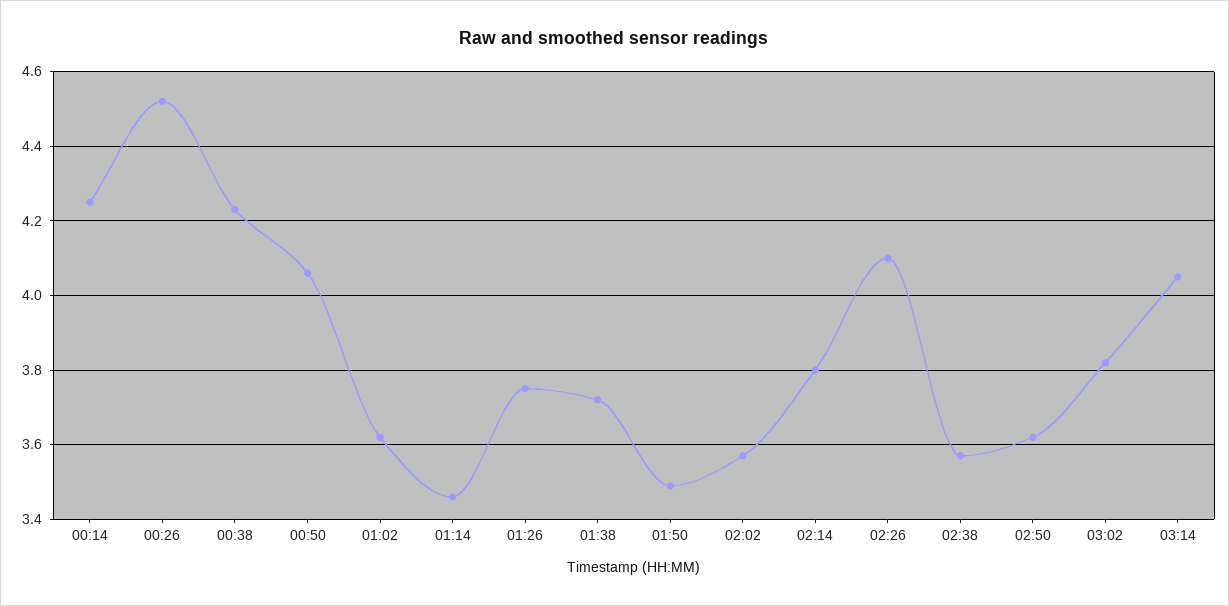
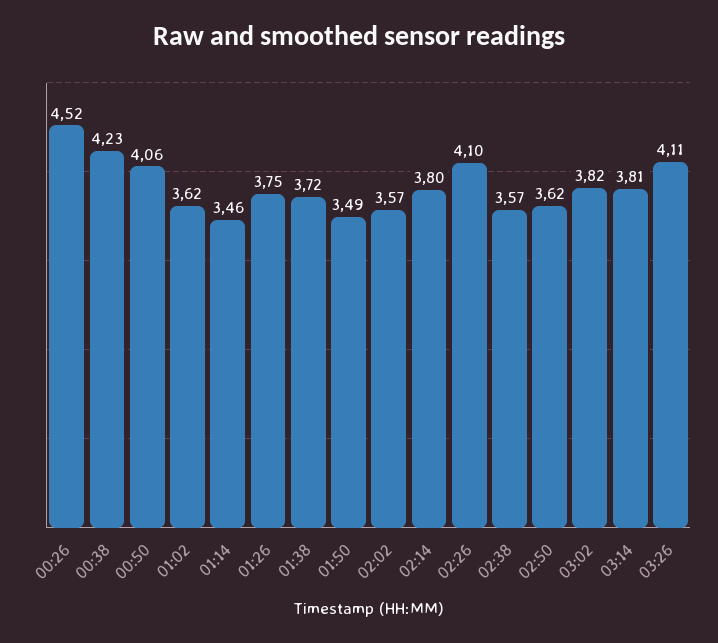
00:14: 4.25 -> none
03:14: 4.05 -> 3.81
03:26: none -> 4.11

